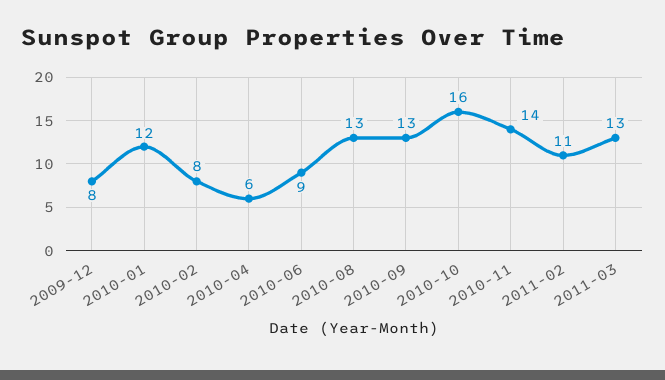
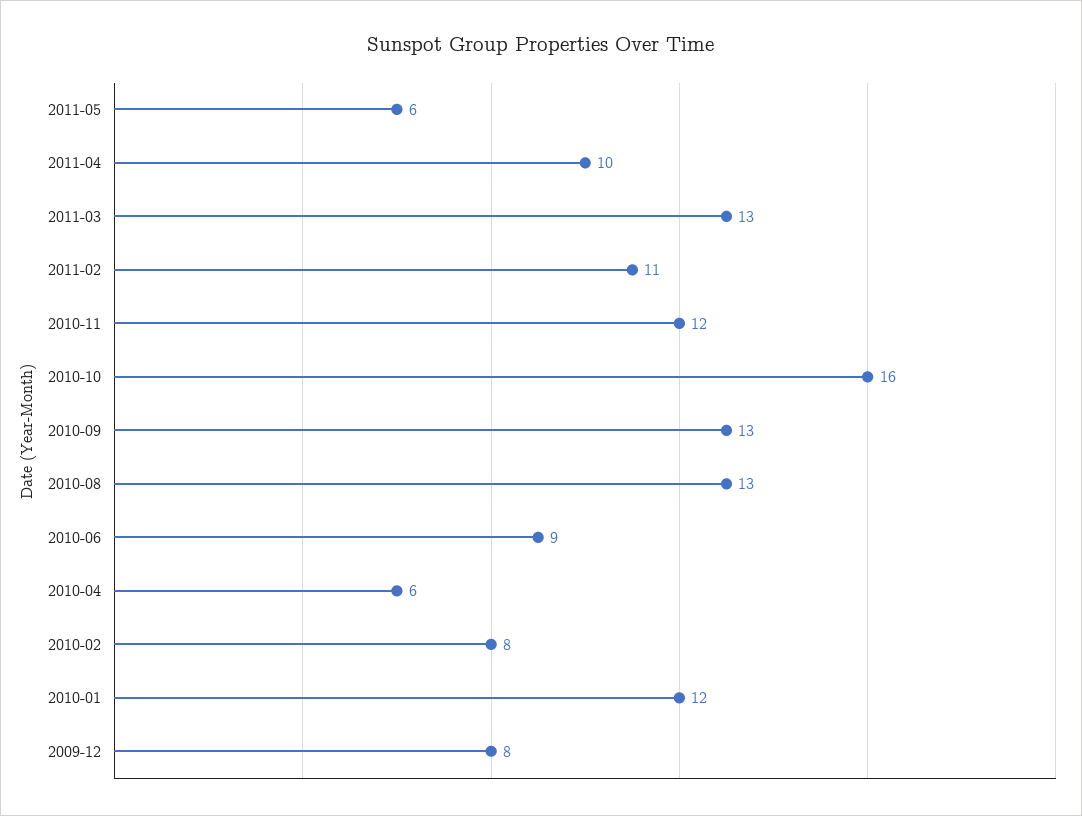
2010-11: 14 -> 12
2011-05: none -> 6
2011-04: none -> 10

